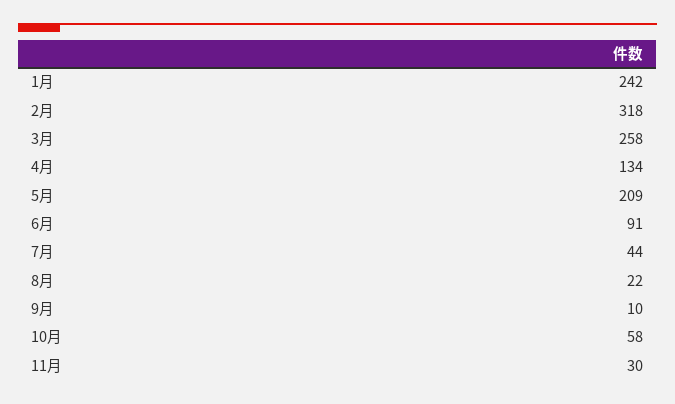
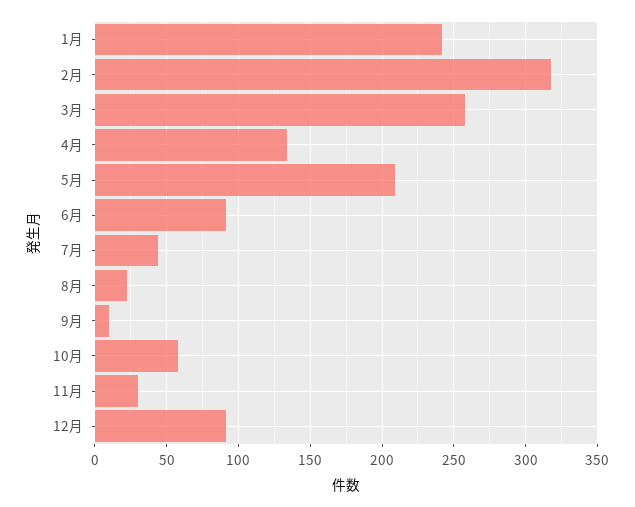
12月: none -> 90

